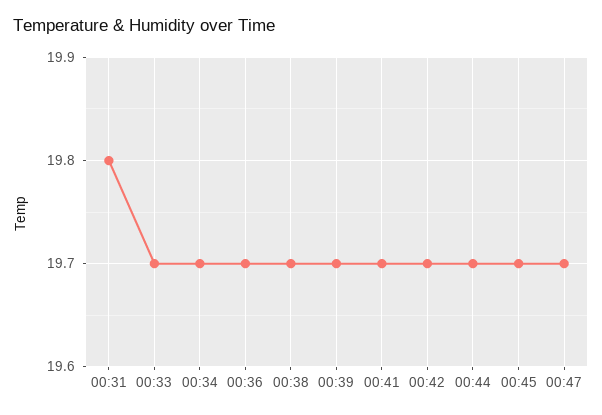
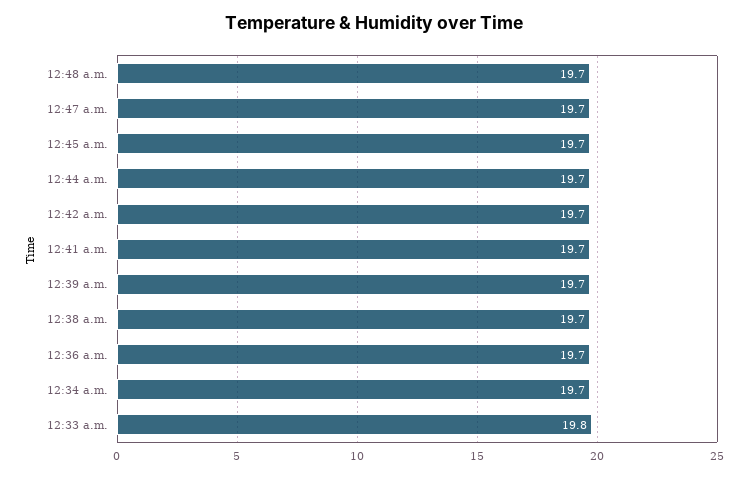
00:31: 19.8 -> none
00:33: 19.7 -> 19.8
12:48 a.m.: none -> 19.7

